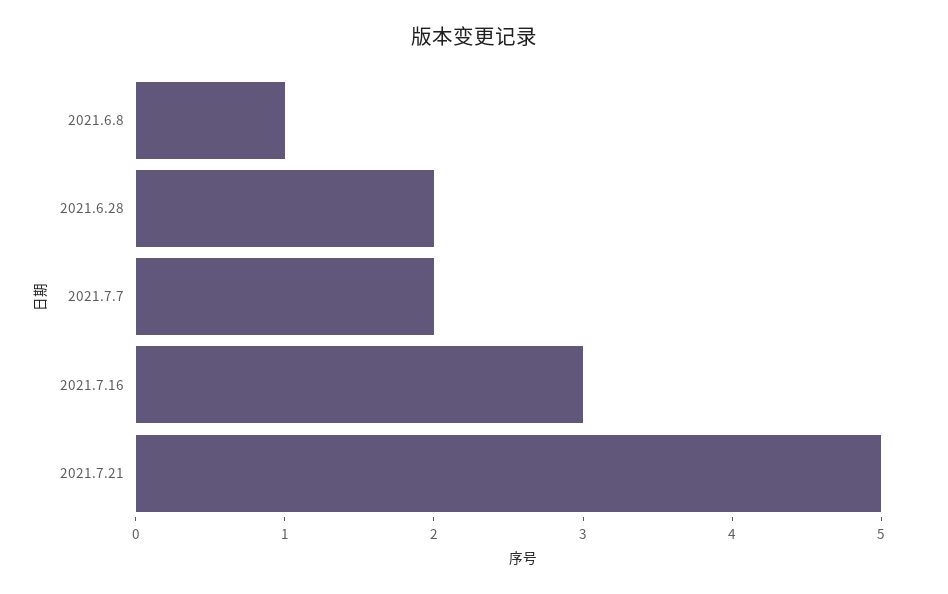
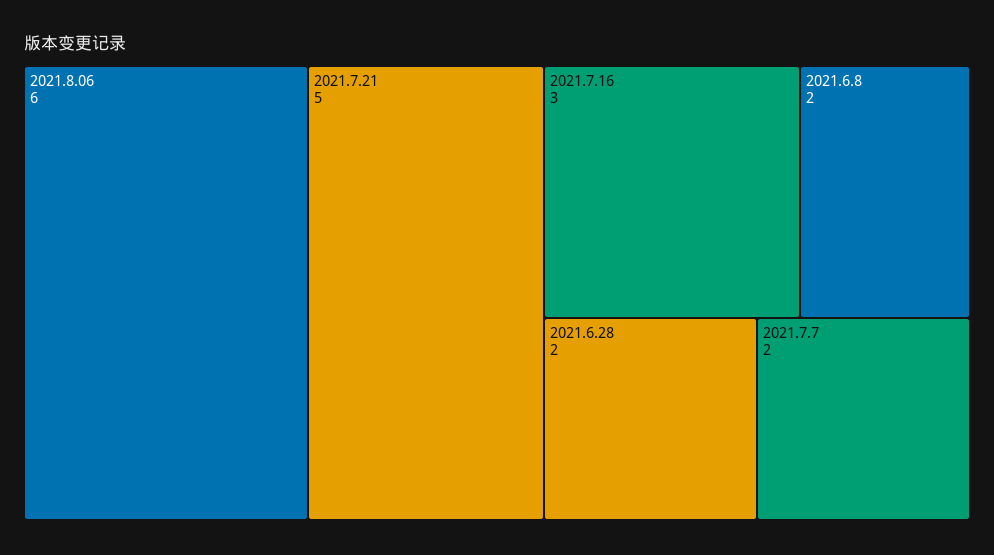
2021.6.8: 1 -> 2
2021.8.06: none -> 6

